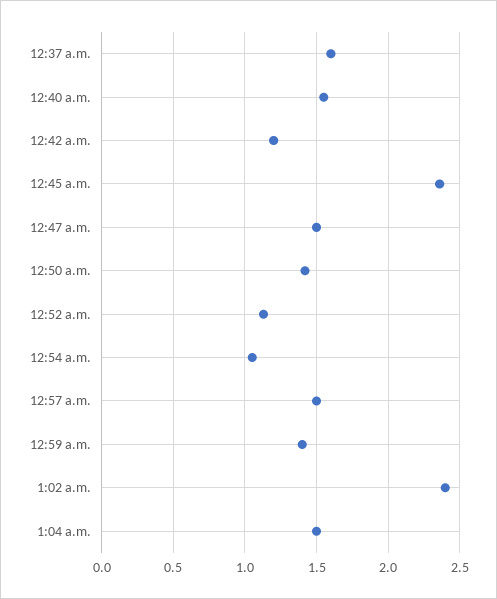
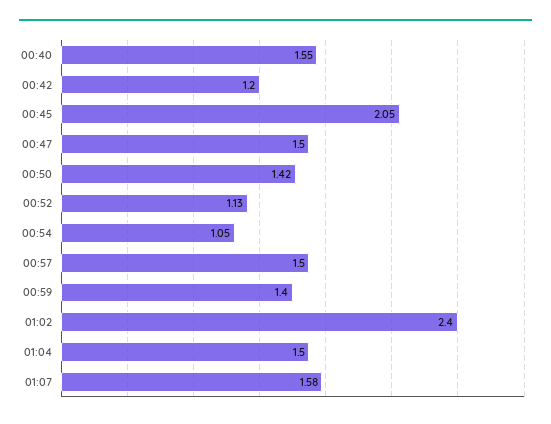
12:37 a.m.: 1.6 -> none
12:45 a.m.: 2.35 -> 2.05
01:07: none -> 1.58

